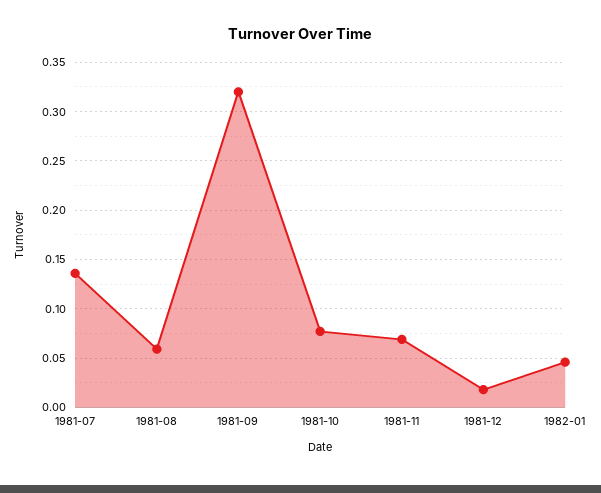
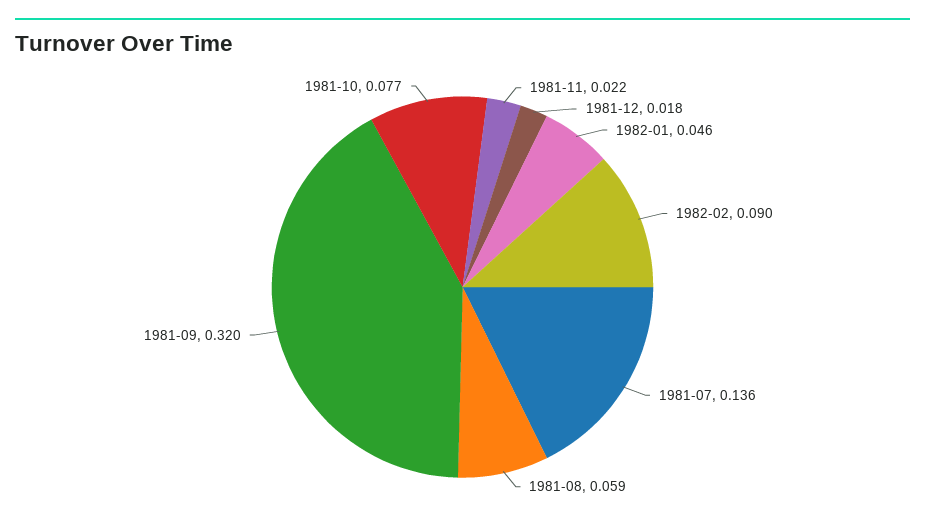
1981-11: 0.07 -> 0.022
1982-02: none -> 0.09

